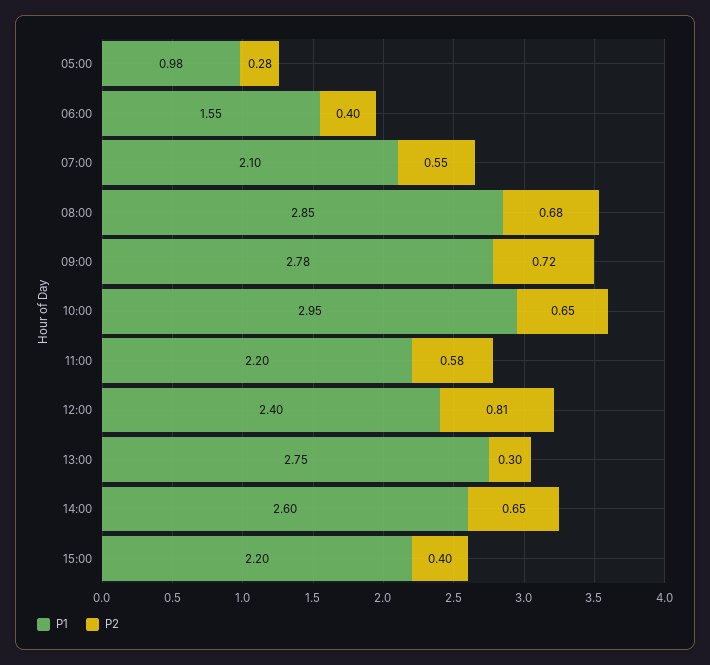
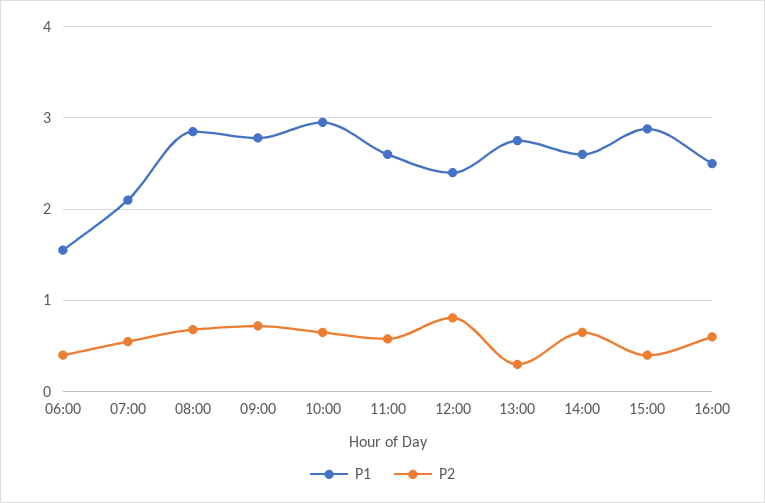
P1, 05:00: 0.98 -> none
P2, 05:00: 0.28 -> none
P1, 11:00: 2.2 -> 2.6
P1, 15:00: 2.2 -> 2.9
P1, 16:00: none -> 2.5
P2, 16:00: none -> 0.6

